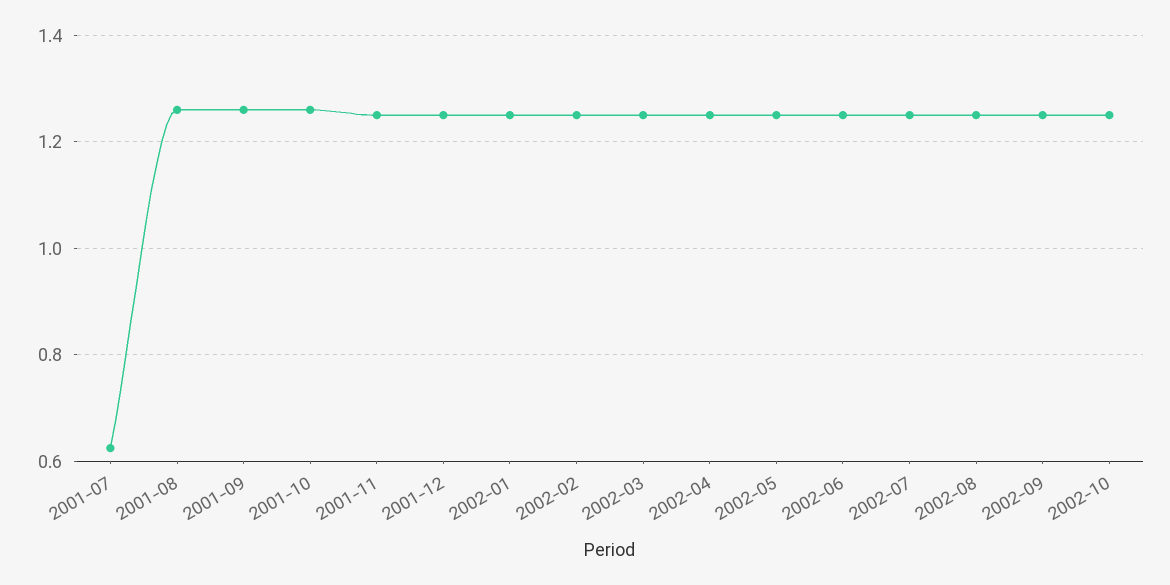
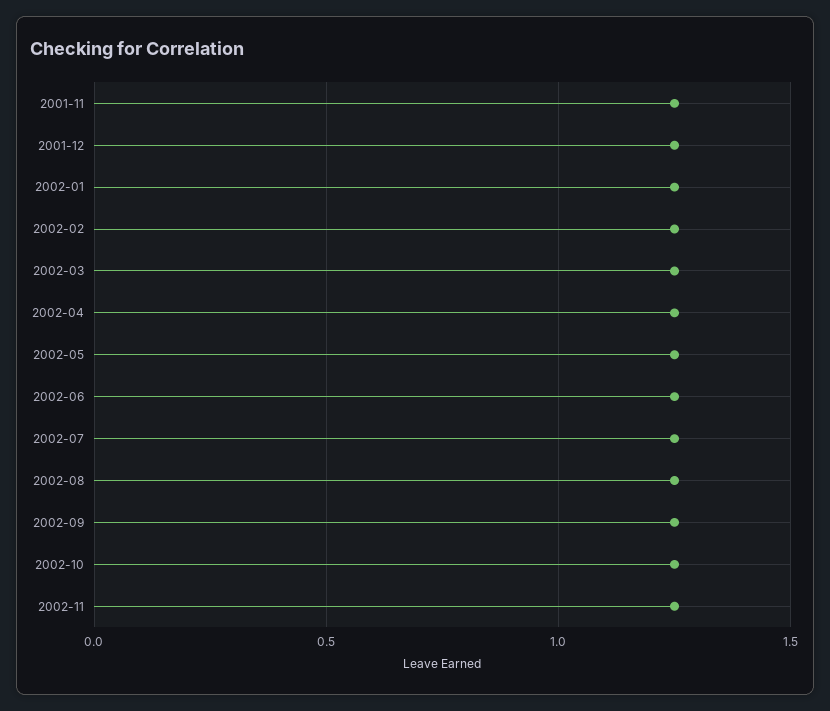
2001-07: 0.62 -> none
2001-08: 1.26 -> none
2001-09: 1.26 -> none
2001-10: 1.26 -> none
2002-11: none -> 1.25

